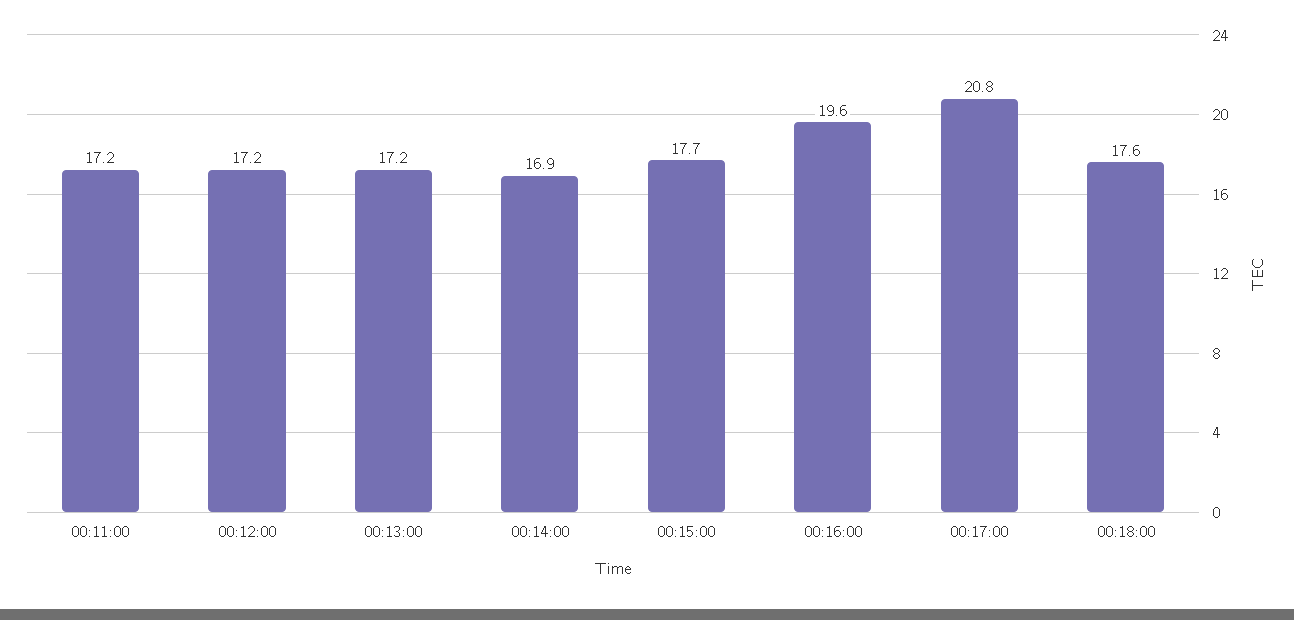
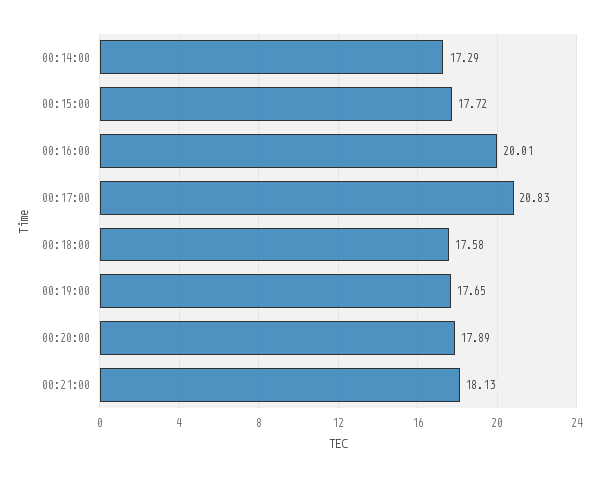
00:11:00: 17.2 -> none
00:12:00: 17.2 -> none
00:13:00: 17.2 -> none
00:14:00: 16.9 -> 17.29
00:16:00: 19.6 -> 20.01
00:19:00: none -> 17.65
00:20:00: none -> 17.89
00:21:00: none -> 18.13

